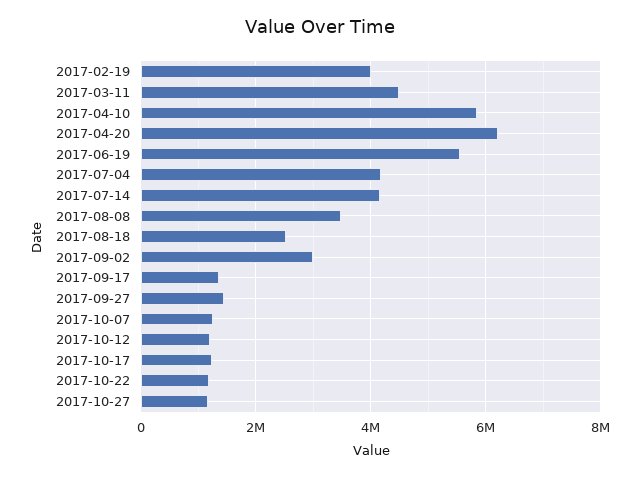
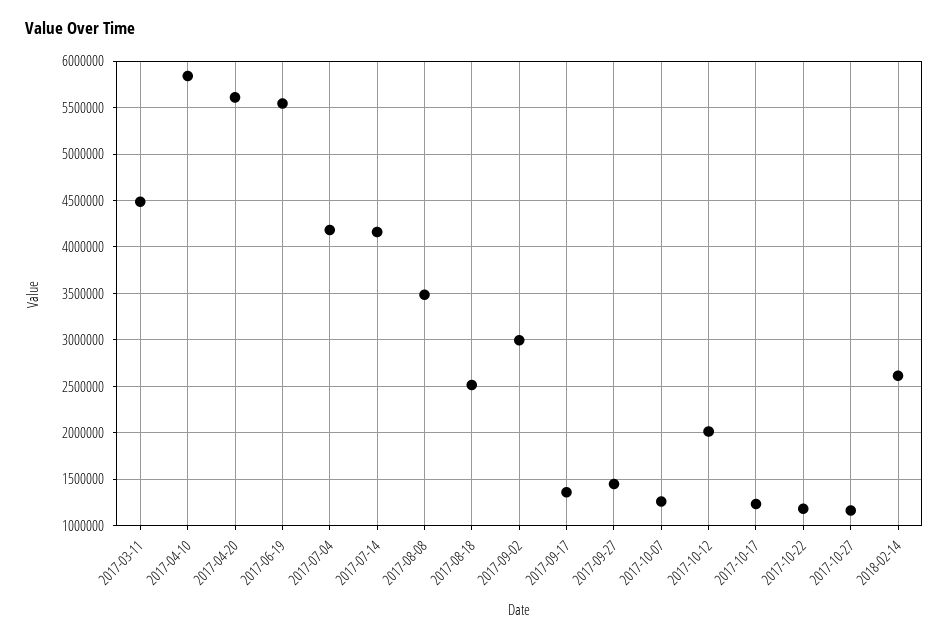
2017-02-19: 4000000 -> none
2017-04-20: 6200000 -> 5600000
2017-10-12: 1200000 -> 2000000
2018-02-14: none -> 2600000

